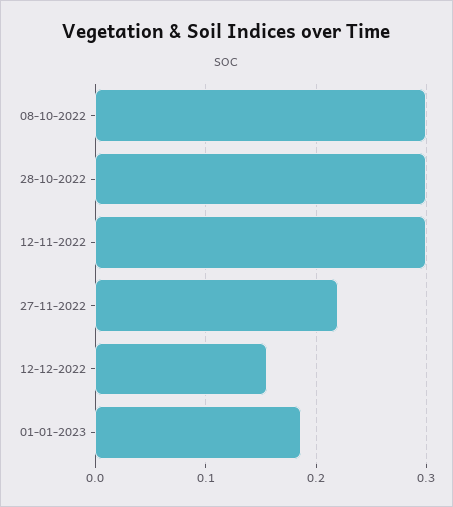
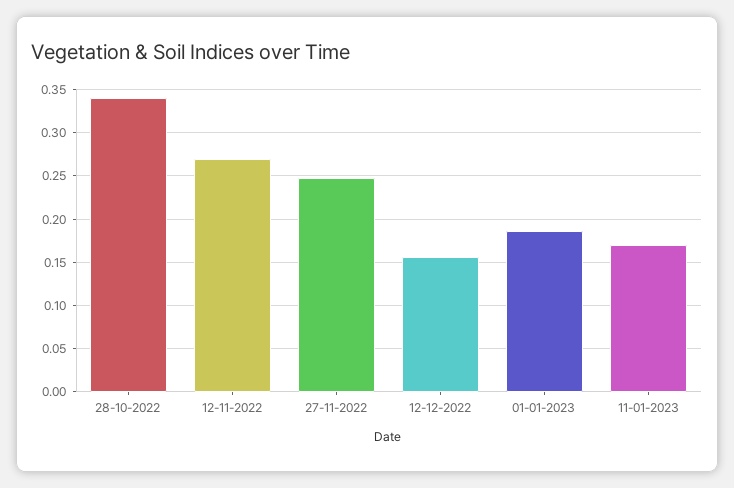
08-10-2022: 0.3 -> none
28-10-2022: 0.3 -> 0.34
12-11-2022: 0.3 -> 0.27
27-11-2022: 0.22 -> 0.25
11-01-2023: none -> 0.17

